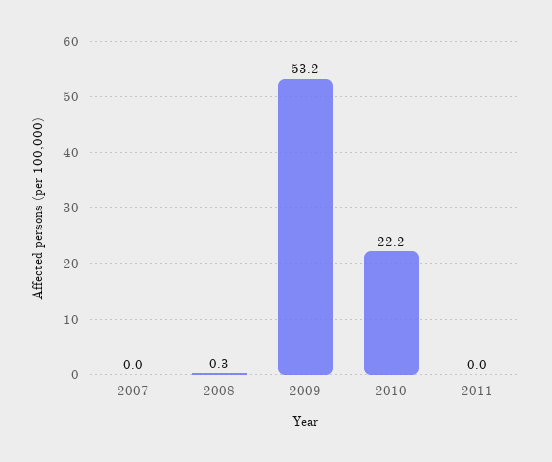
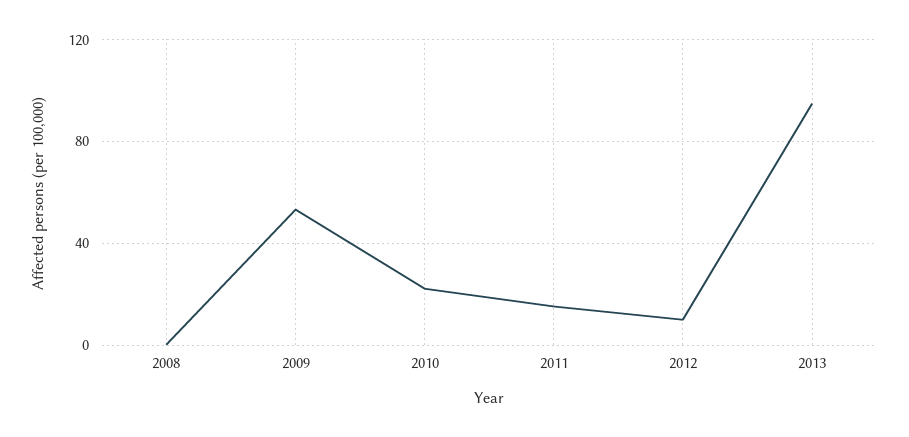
2007: 0 -> none
2011: 0 -> 15
2012: none -> 10
2013: none -> 95

